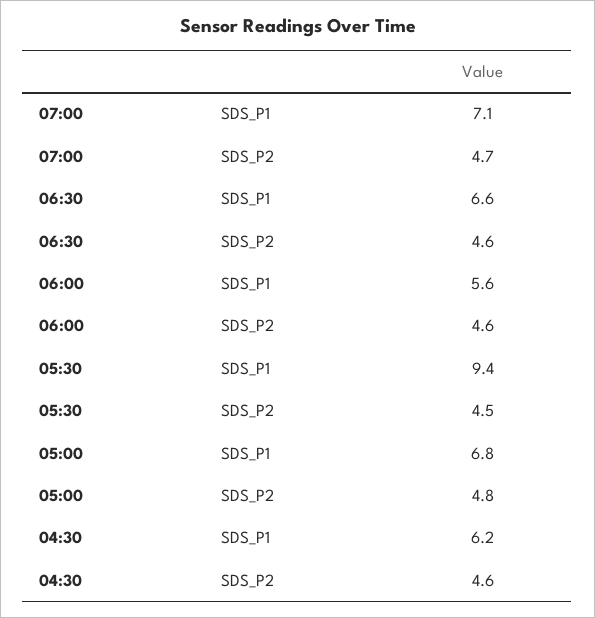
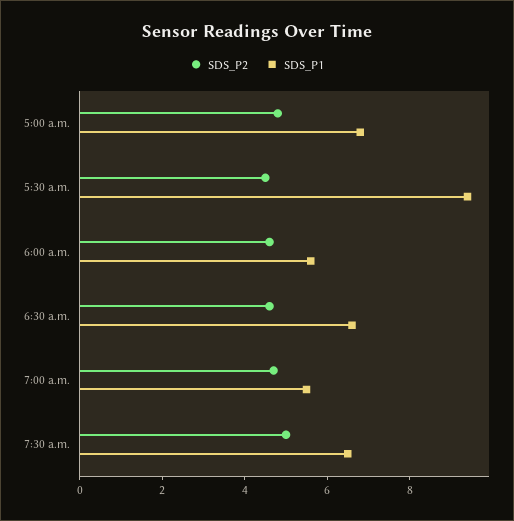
SDS_P1, 07:00: 7.1 -> 5.5
SDS_P1, 04:30: 6.2 -> none
SDS_P2, 04:30: 4.6 -> none
SDS_P2, 7:30 a.m.: none -> 5
SDS_P1, 7:30 a.m.: none -> 6.5

